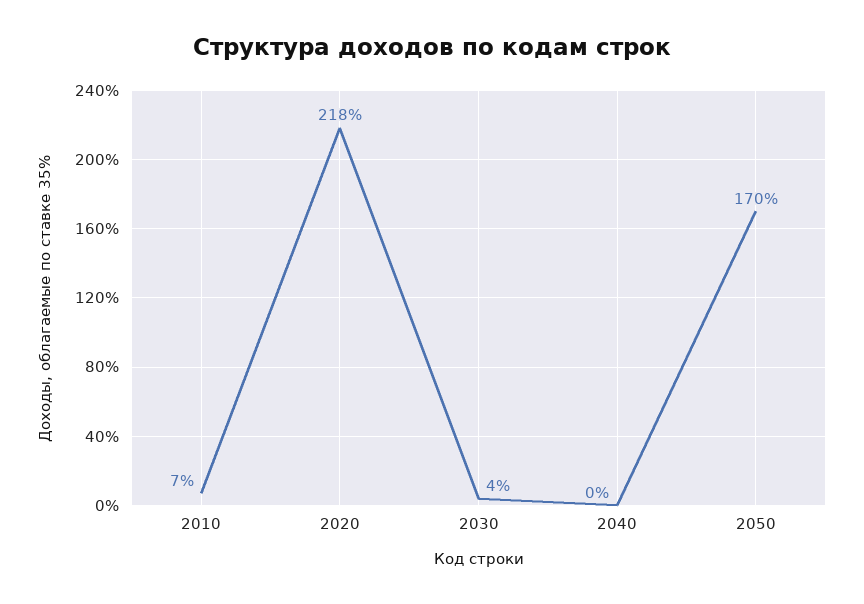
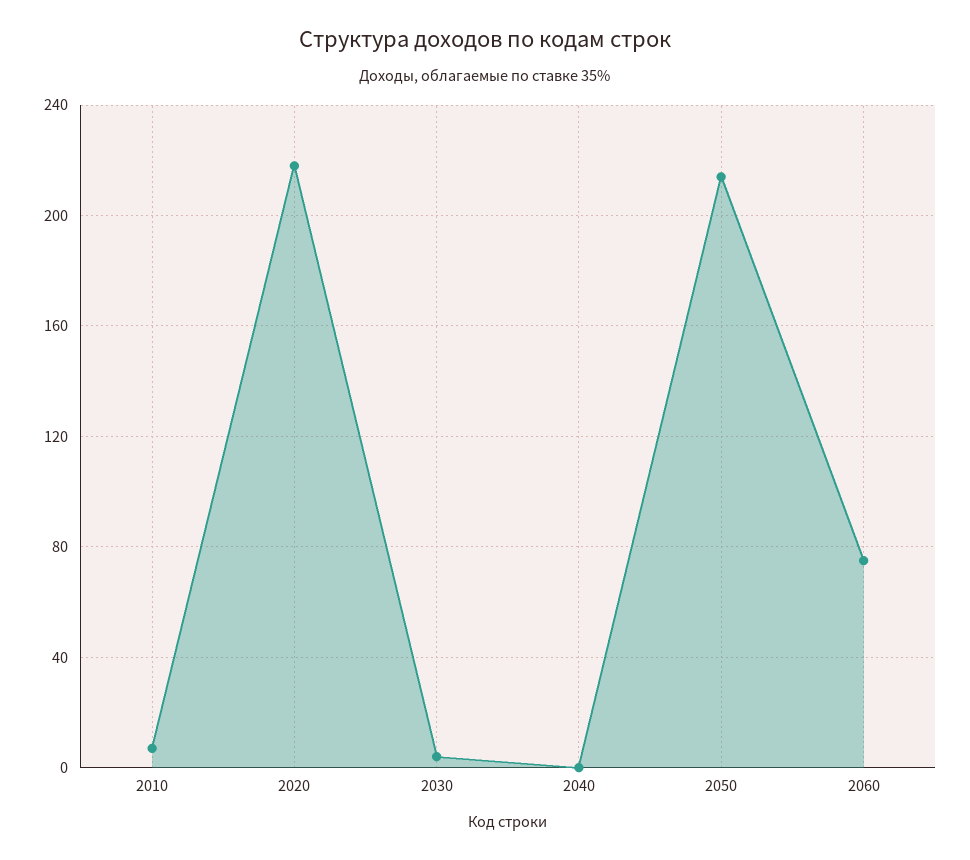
2050: 170 -> 215
2060: none -> 75

